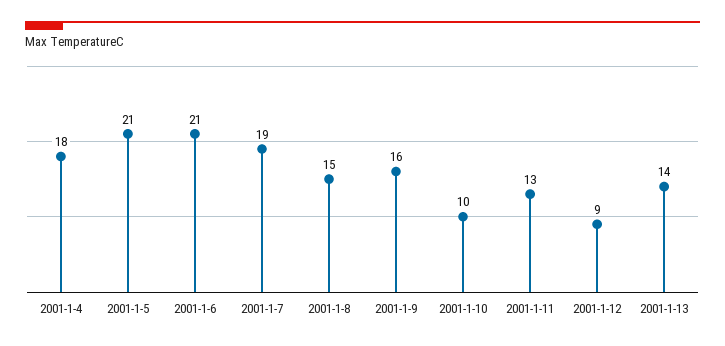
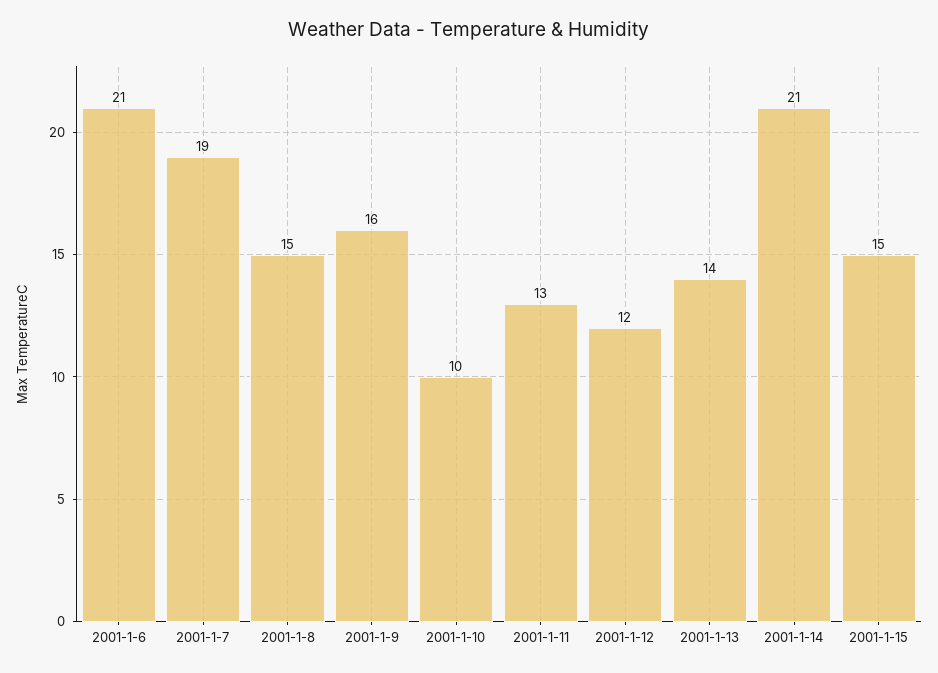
2001-1-4: 18 -> none
2001-1-5: 21 -> none
2001-1-12: 9 -> 12
2001-1-14: none -> 21
2001-1-15: none -> 15

